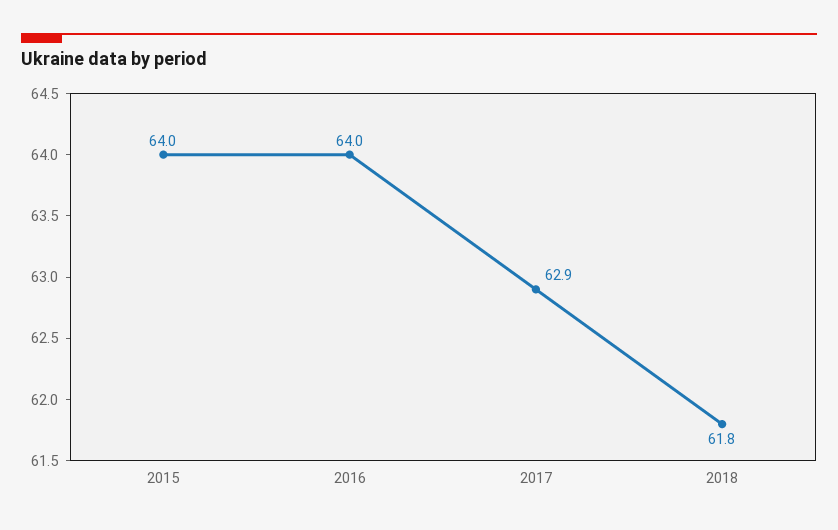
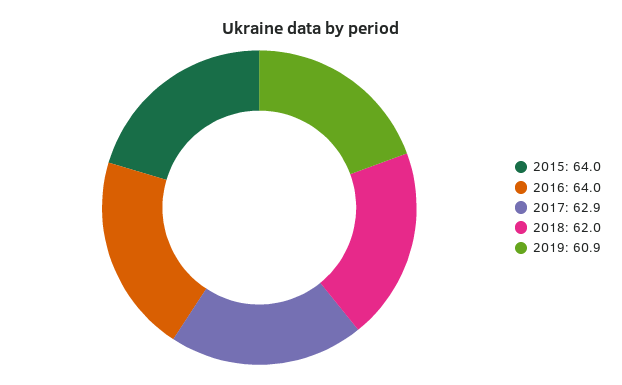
2018: 61.8 -> 62
2019: none -> 60.9

